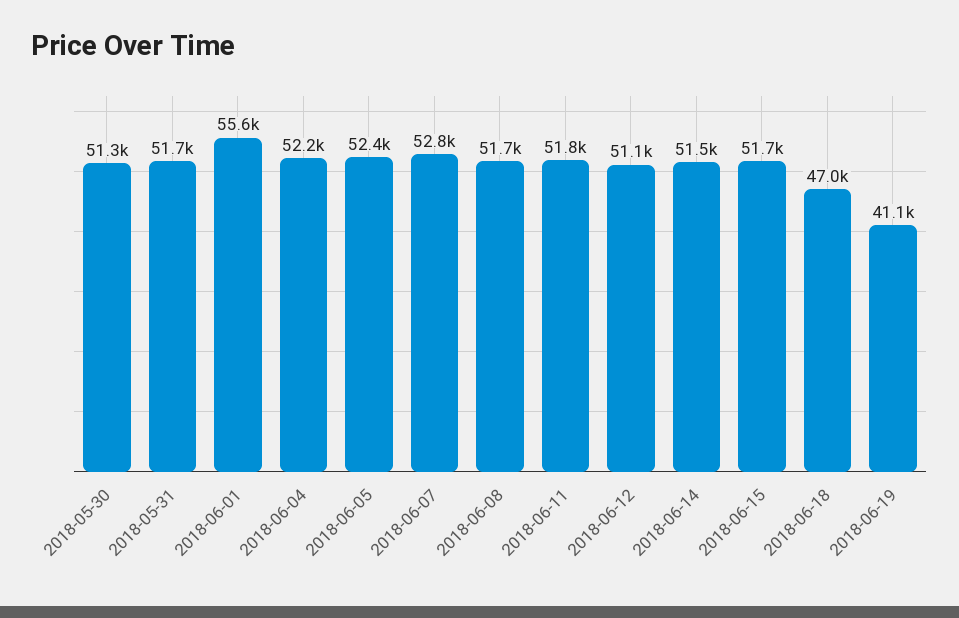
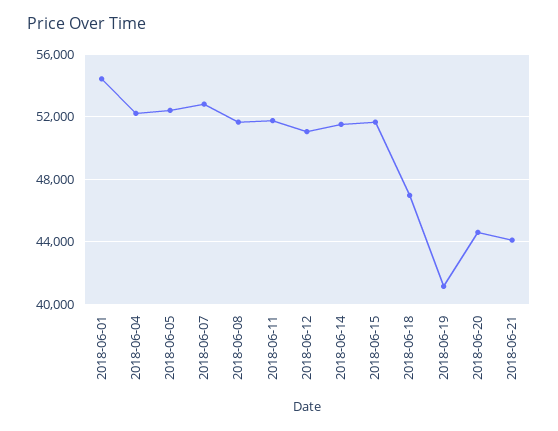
2018-05-30: 51300 -> none
2018-05-31: 51700 -> none
2018-06-01: 55600 -> 54500
2018-06-20: none -> 44500
2018-06-21: none -> 44000

